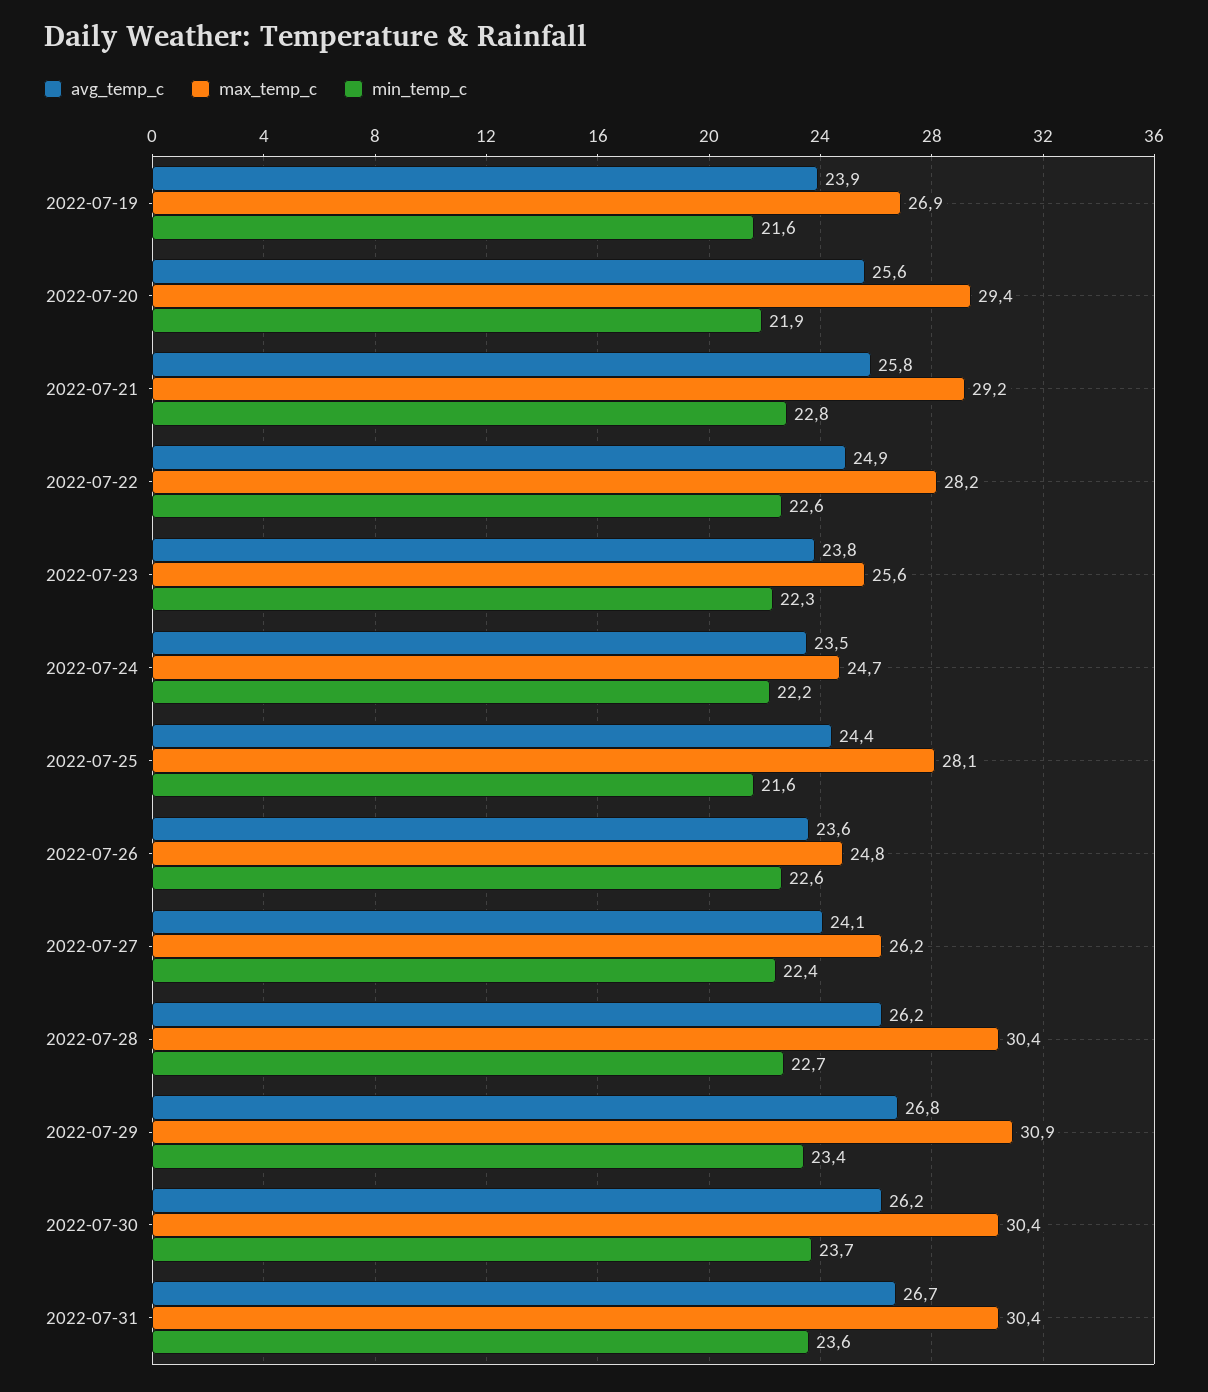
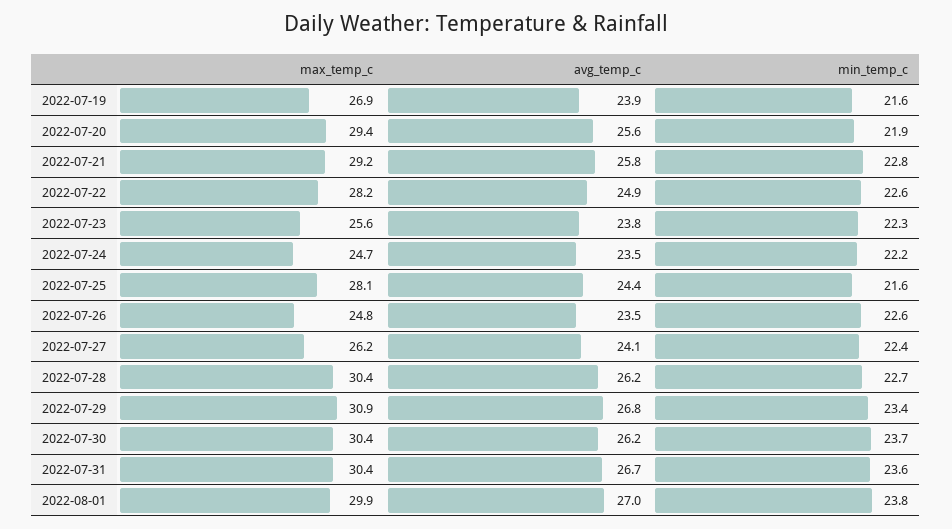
avg_temp_c, 2022-07-26: 23.6 -> 23.5
max_temp_c, 2022-08-01: none -> 29.9
avg_temp_c, 2022-08-01: none -> 27
min_temp_c, 2022-08-01: none -> 23.8

